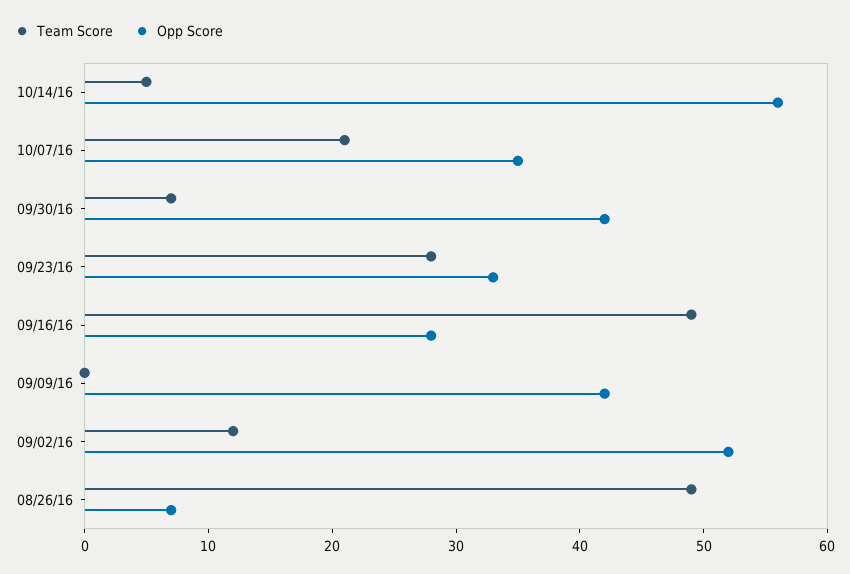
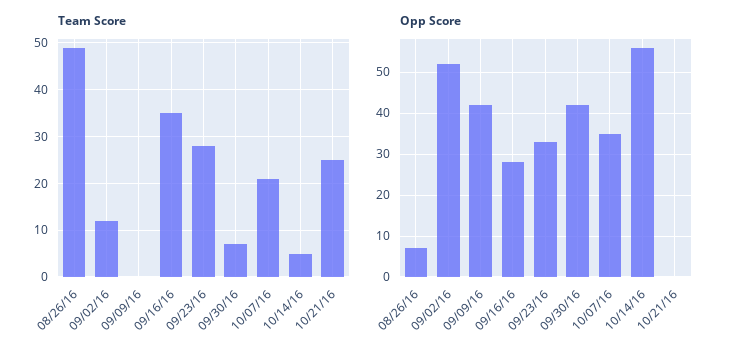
Team Score, 09/16/16: 49 -> 35
Team Score, 10/21/16: none -> 25
Opp Score, 10/21/16: none -> 0

